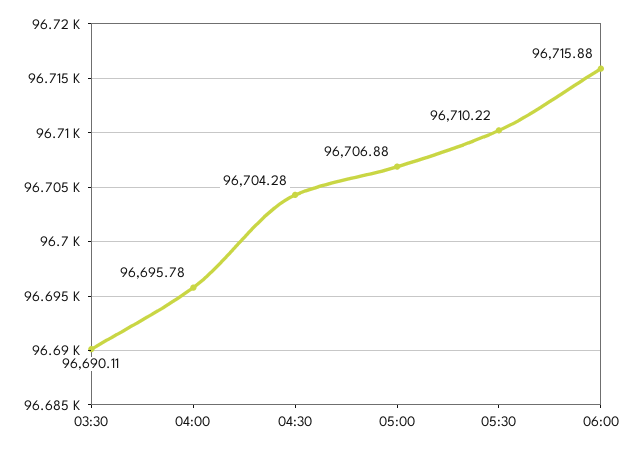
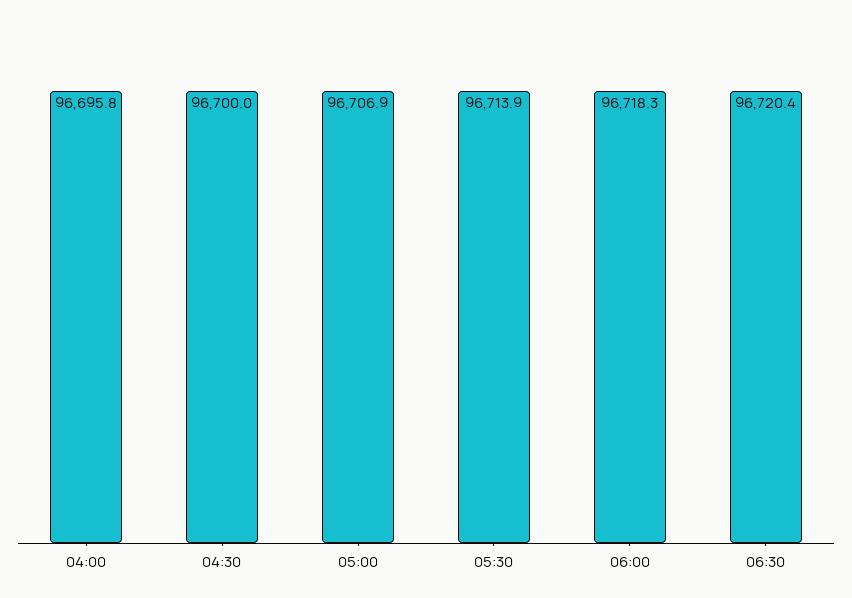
03:30: 96690.11 -> none
04:30: 96704.28 -> 96700
05:30: 96710.22 -> 96713.9
06:00: 96715.88 -> 96718.3
06:30: none -> 96720.4

